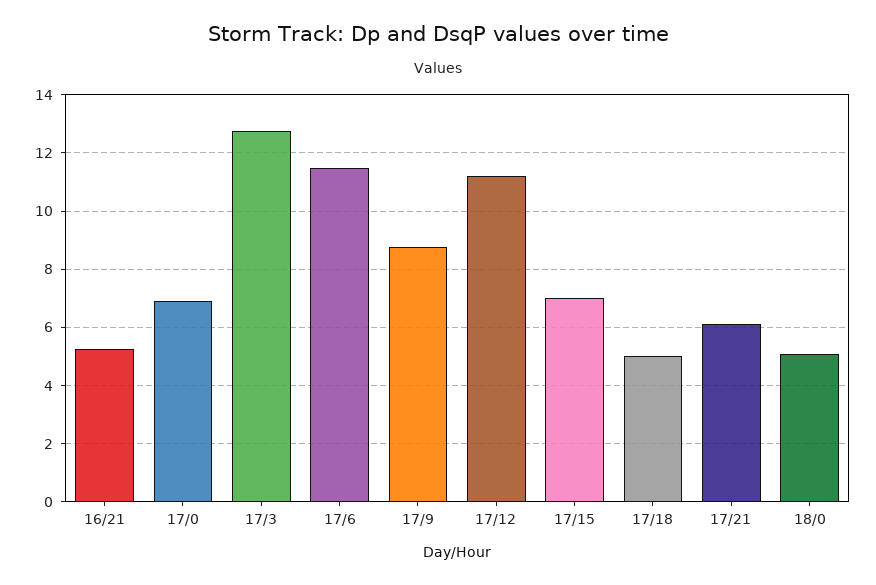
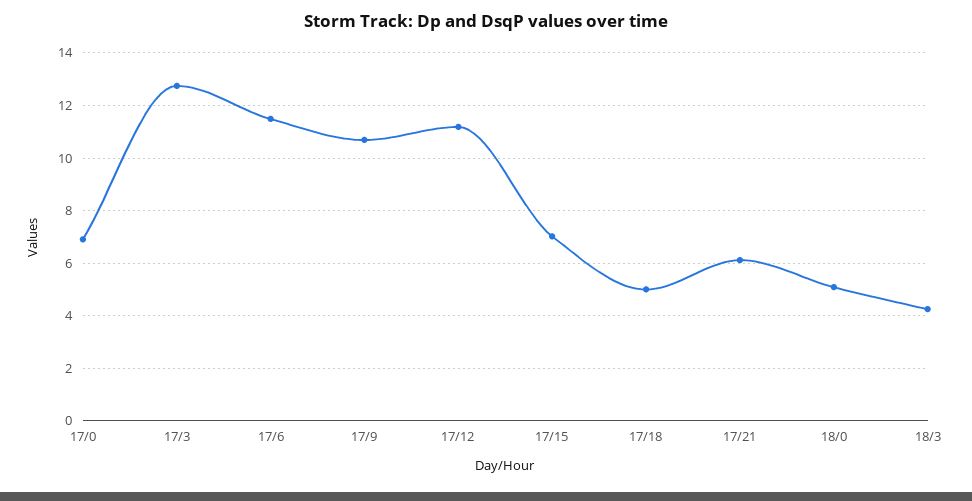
16/21: 5.25 -> none
17/9: 8.75 -> 10.75
18/3: none -> 4.25

